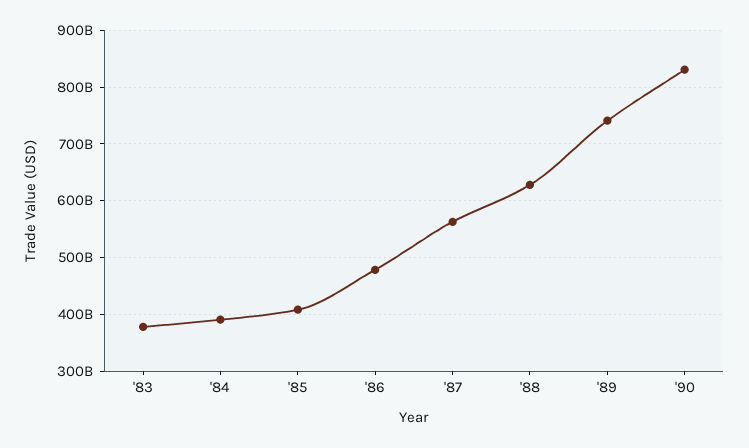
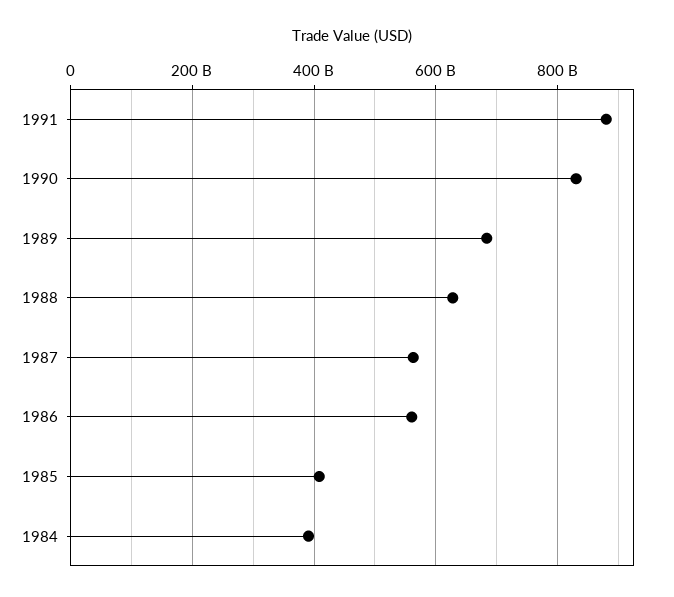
'83: 380000000000 -> none
'86: 480000000000 -> 560000000000
'89: 740000000000 -> 680000000000
1991: none -> 880000000000

